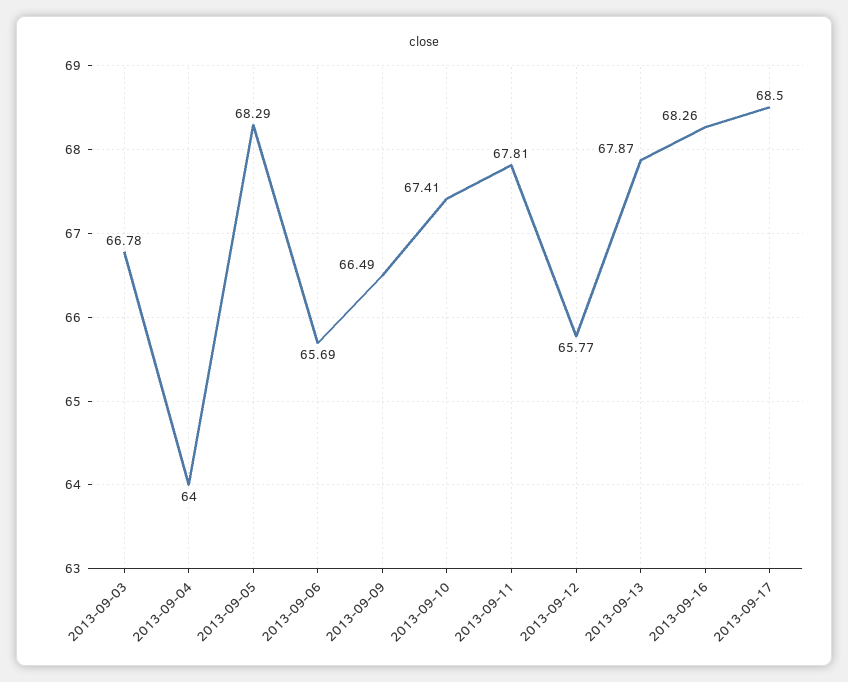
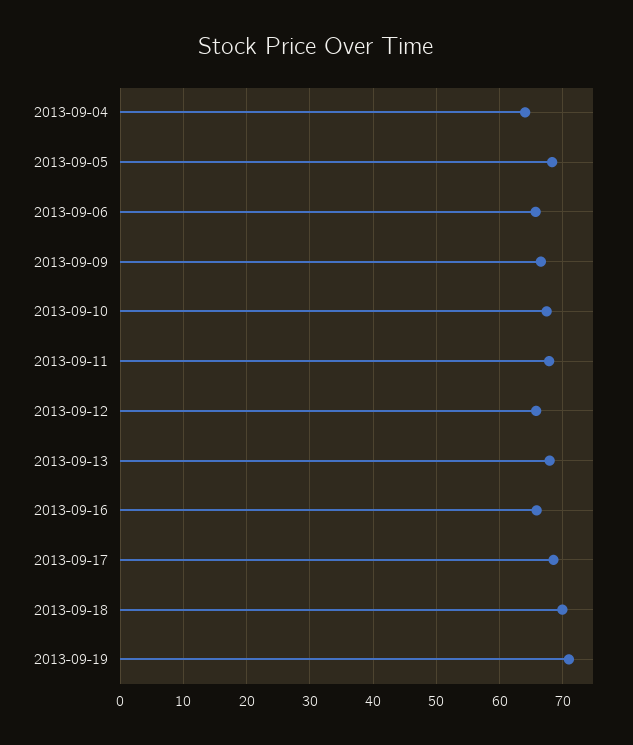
2013-09-03: 66.78 -> none
2013-09-16: 68.26 -> 66
2013-09-18: none -> 70
2013-09-19: none -> 71

